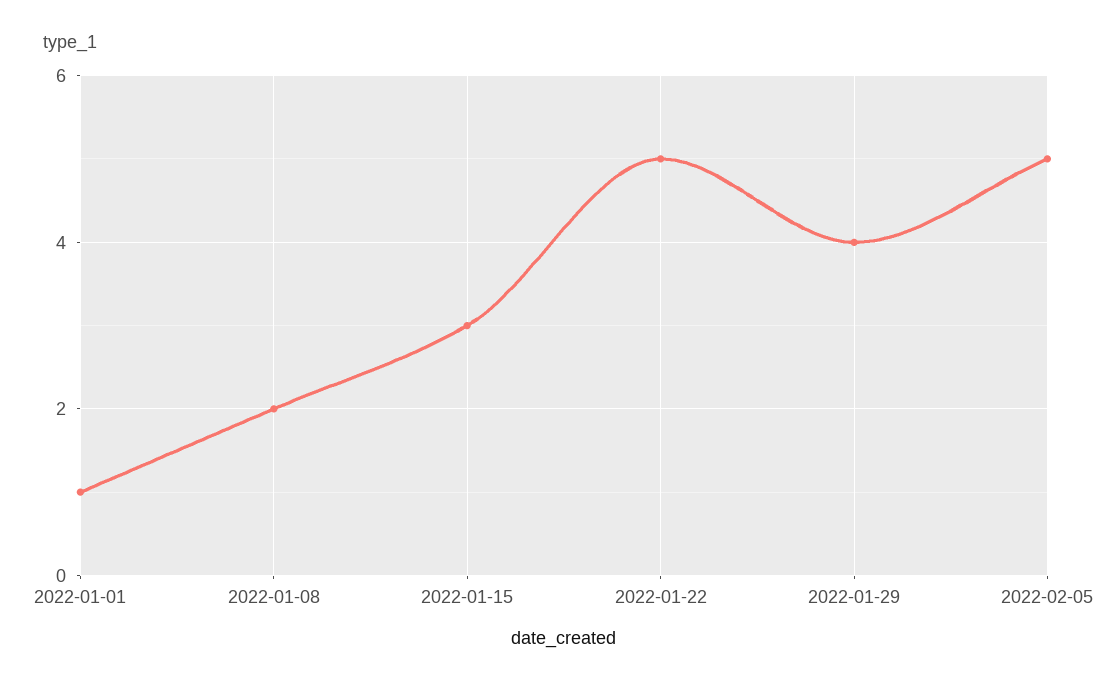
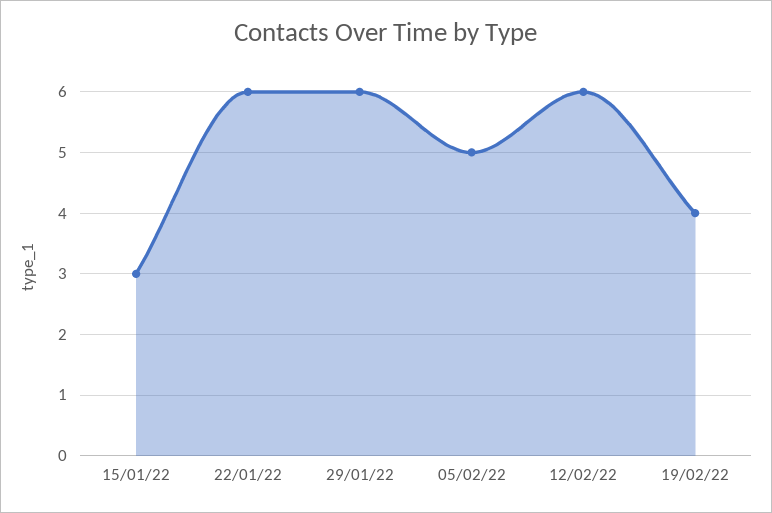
2022-01-01: 1 -> none
2022-01-08: 2 -> none
2022-01-22: 5 -> 6
2022-01-29: 4 -> 6
12/02/22: none -> 6
19/02/22: none -> 4

